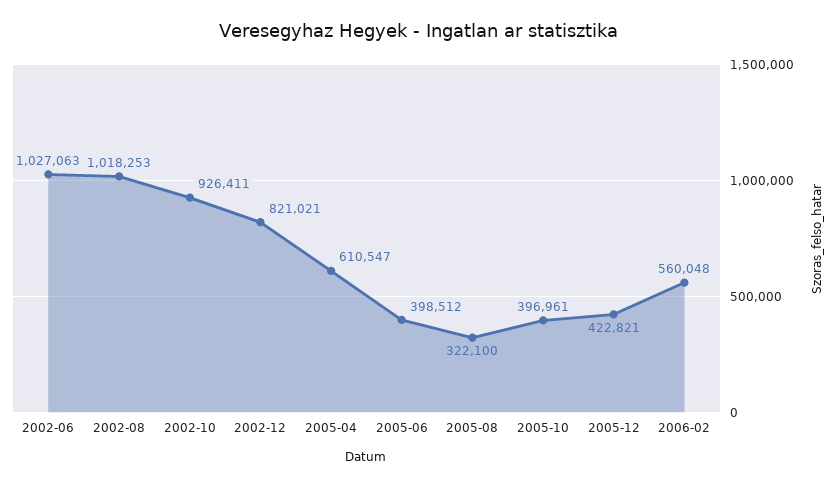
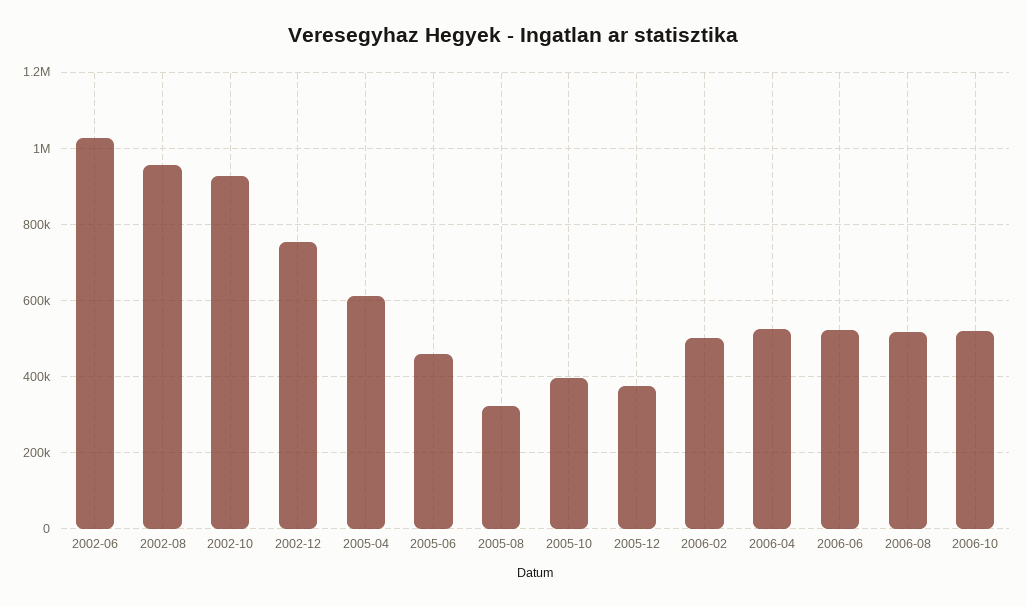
2002-08: 1018253 -> 960000
2002-12: 821021 -> 760000
2005-06: 398512 -> 460000
2005-12: 422821 -> 380000
2006-02: 560048 -> 500000
2006-04: none -> 520000
2006-06: none -> 520000
2006-08: none -> 520000
2006-10: none -> 520000

